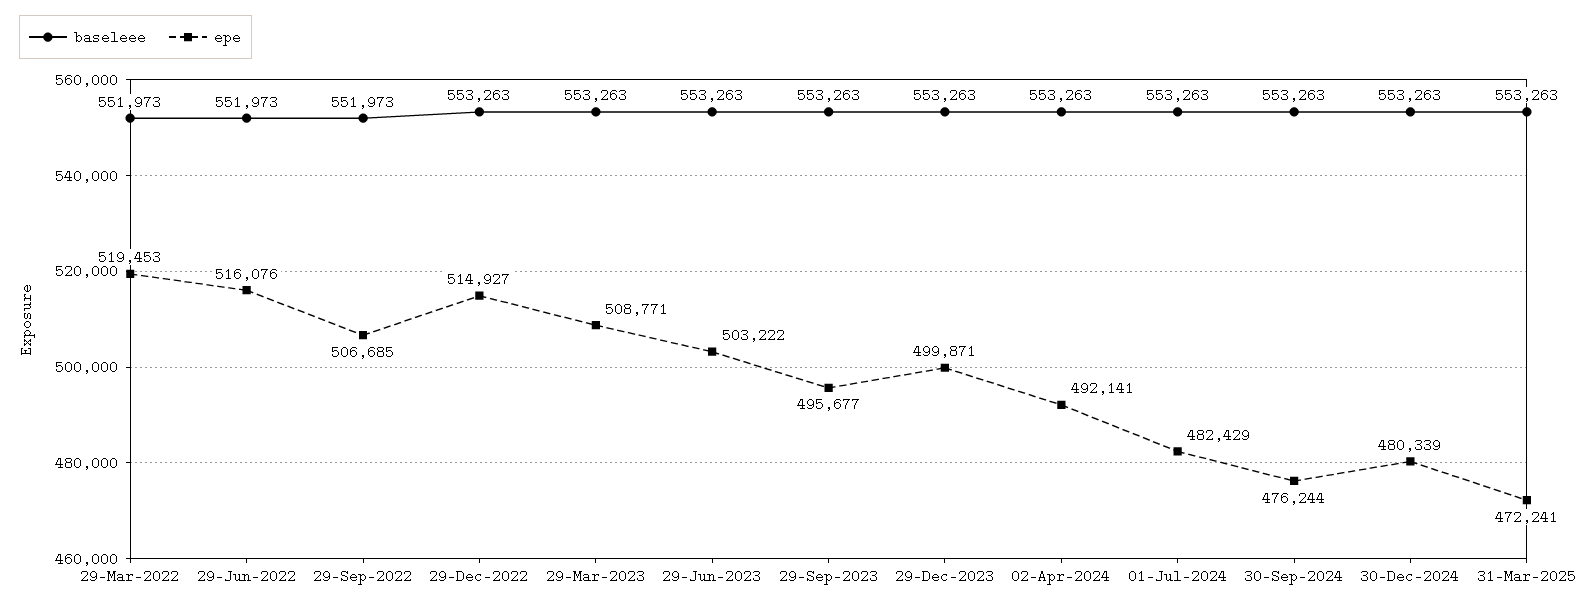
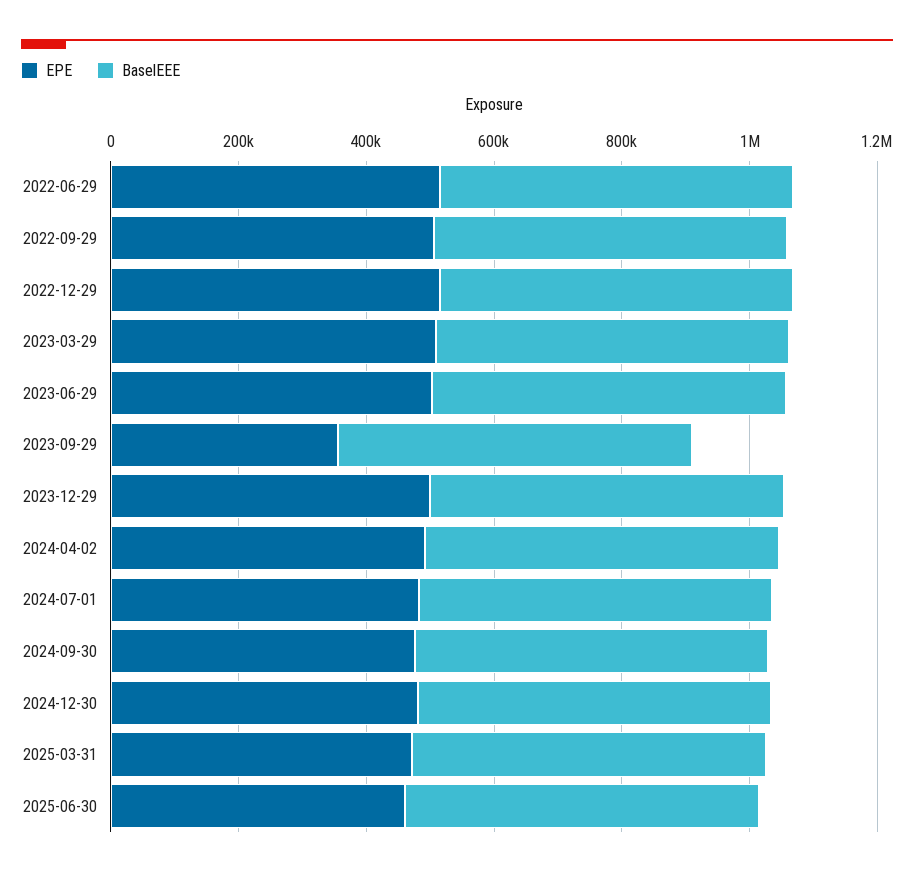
baseleee, 29-Mar-2022: 551973 -> none
epe, 29-Mar-2022: 519453 -> none
epe, 29-Sep-2023: 495677 -> 350000
epe, 2025-06-30: none -> 450000
baseleee, 2025-06-30: none -> 550000

